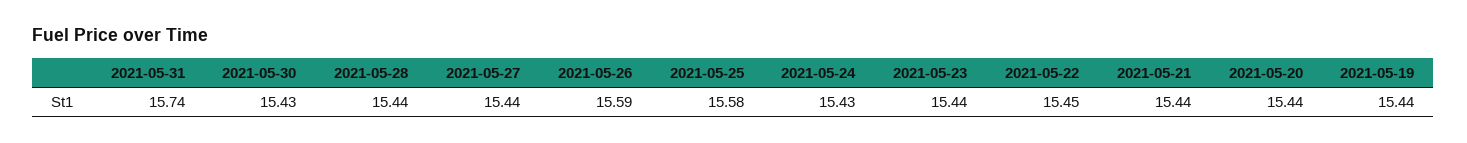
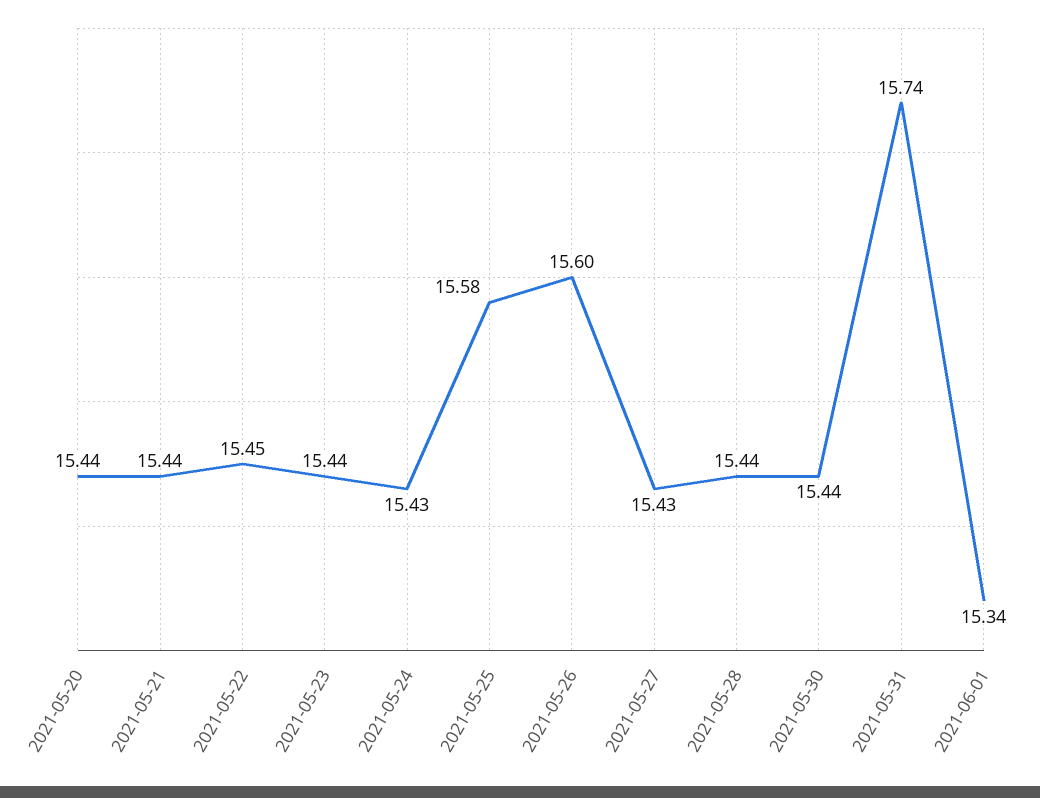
2021-05-30: 15.43 -> 15.44
2021-05-27: 15.44 -> 15.43
2021-05-26: 15.59 -> 15.6
2021-05-19: 15.44 -> none
2021-06-01: none -> 15.34

